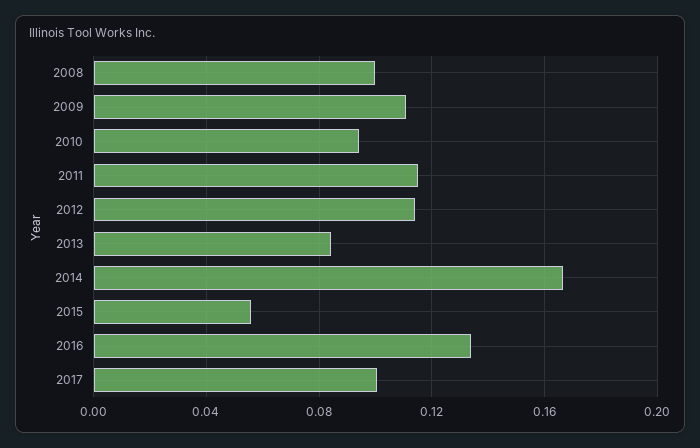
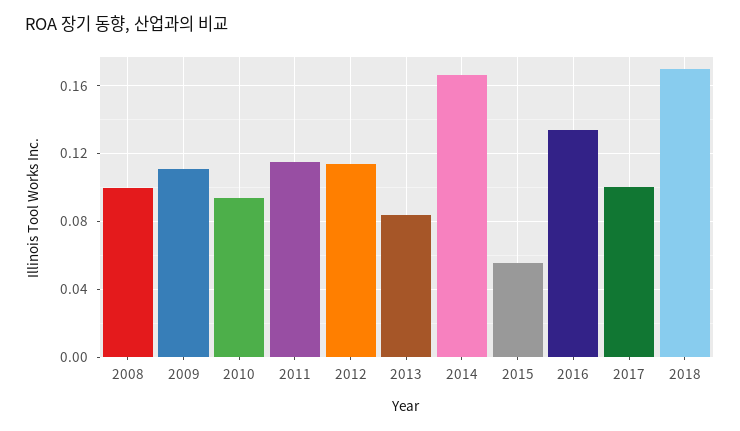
2018: none -> 0.17

